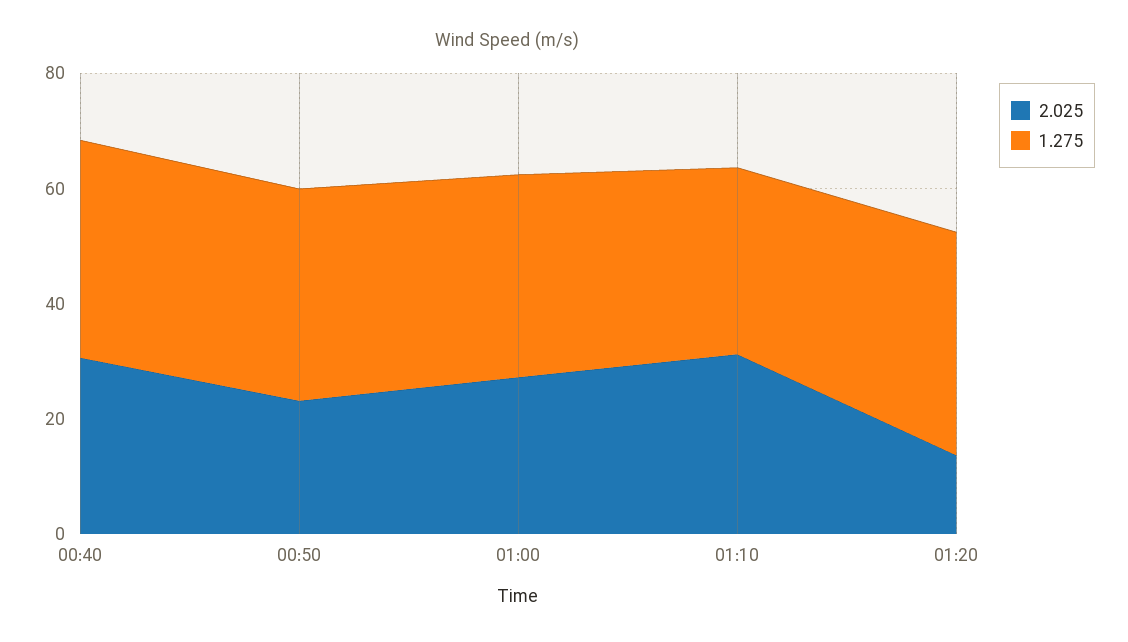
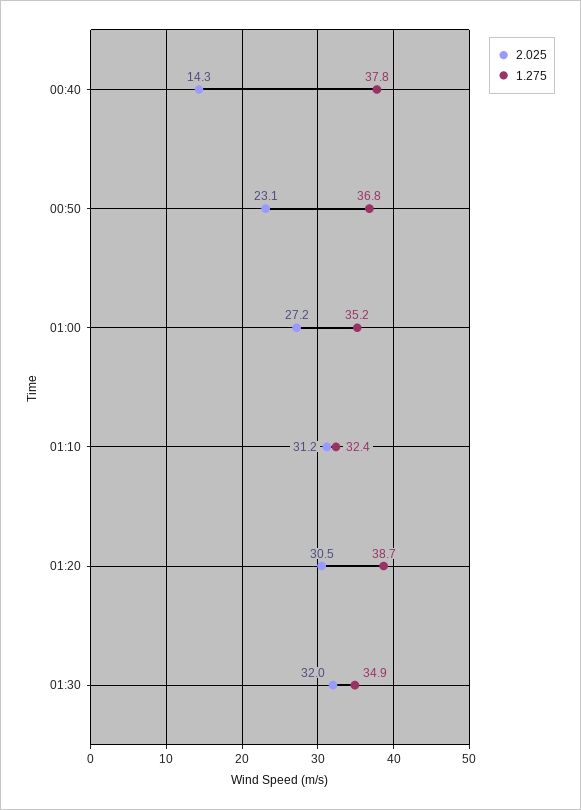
2.025, 00:40: 30 -> 14.3
2.025, 01:20: 15 -> 30.5
2.025, 01:30: none -> 32
1.275, 01:30: none -> 34.9

